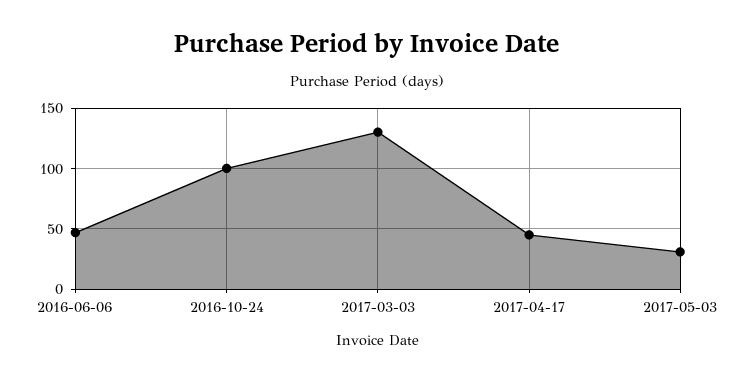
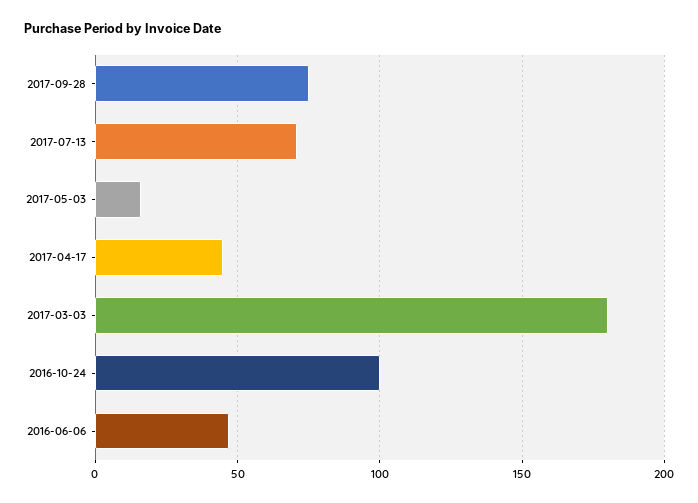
2017-03-03: 130 -> 180
2017-05-03: 30 -> 15
2017-09-28: none -> 75
2017-07-13: none -> 70

